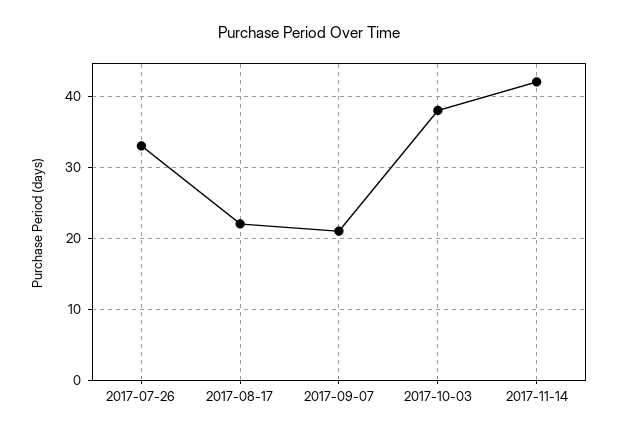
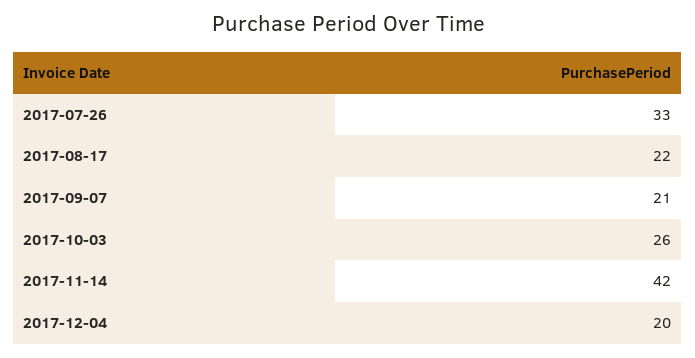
2017-10-03: 38 -> 26
2017-12-04: none -> 20

